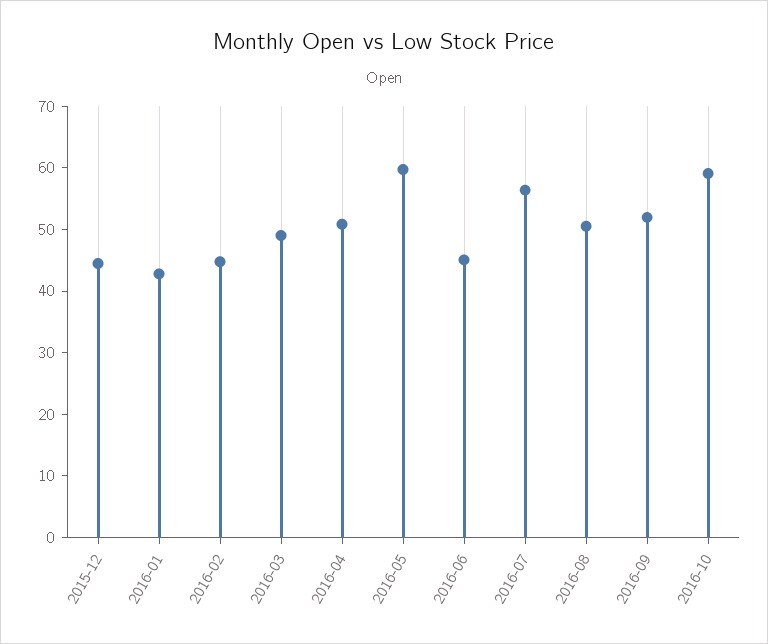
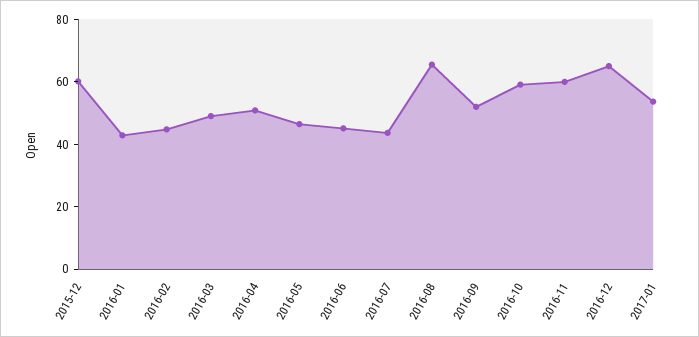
2015-12: 44 -> 60
2016-05: 60 -> 45
2016-07: 56 -> 45
2016-08: 50 -> 65
2016-11: none -> 60
2016-12: none -> 65
2017-01: none -> 55

